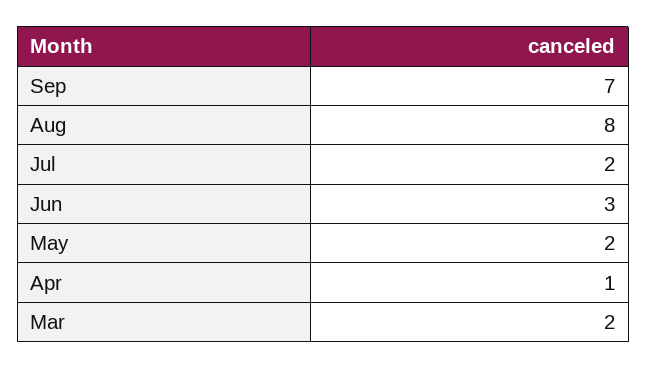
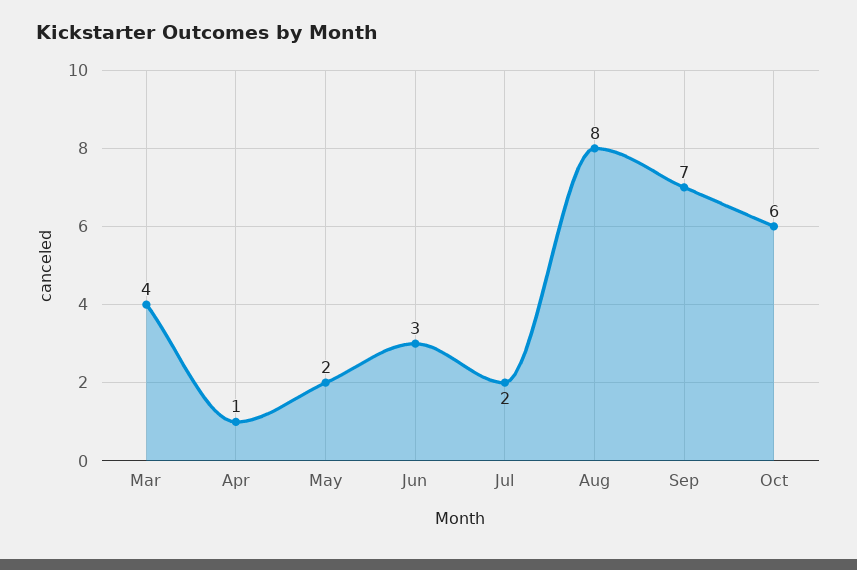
Mar: 2 -> 4
Oct: none -> 6

